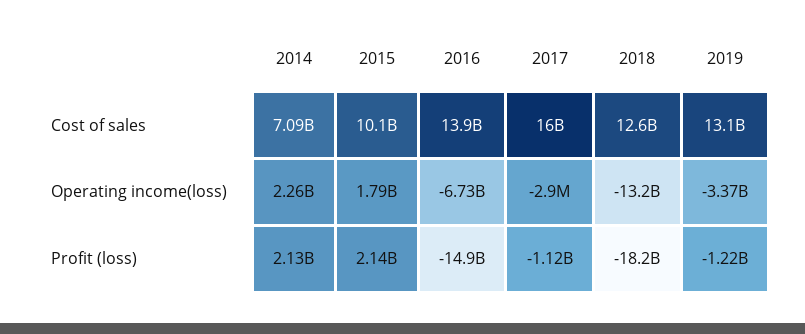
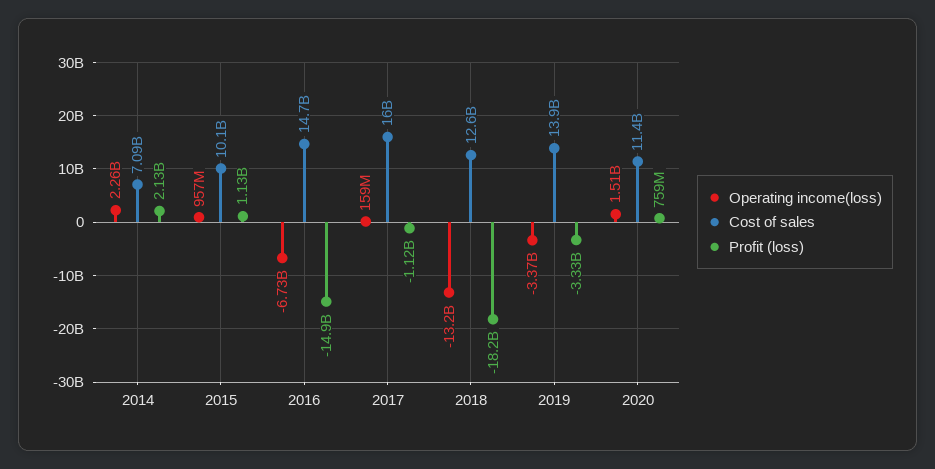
Cost of sales, 2016: 13900000000 -> 14700000000
Cost of sales, 2019: 13100000000 -> 13900000000
Operating income(loss), 2015: 1790000000 -> 957000000
Operating income(loss), 2017: -2900000 -> 159000000
Profit (loss), 2015: 2140000000 -> 1130000000
Profit (loss), 2019: -1220000000 -> -3330000000
Operating income(loss), 2020: none -> 1510000000
Cost of sales, 2020: none -> 11400000000
Profit (loss), 2020: none -> 759000000

